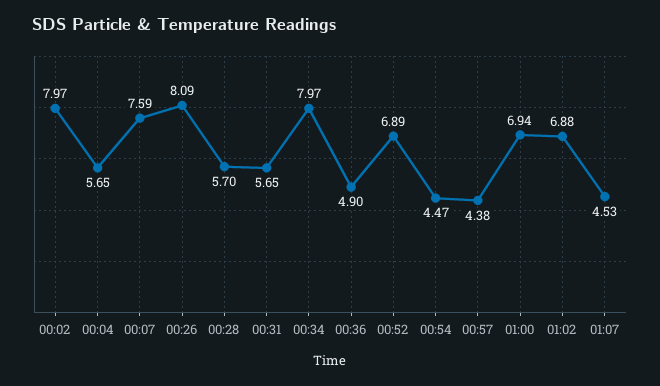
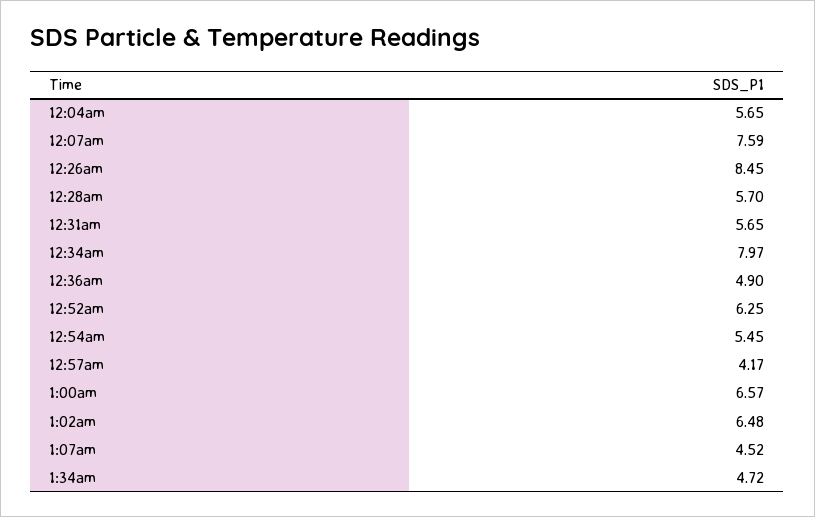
00:02: 7.97 -> none
00:26: 8.09 -> 8.45
00:52: 6.89 -> 6.25
00:54: 4.47 -> 5.45
00:57: 4.38 -> 4.17
01:00: 6.94 -> 6.57
01:02: 6.88 -> 6.48
01:07: 4.53 -> 4.52
1:34am: none -> 4.72

